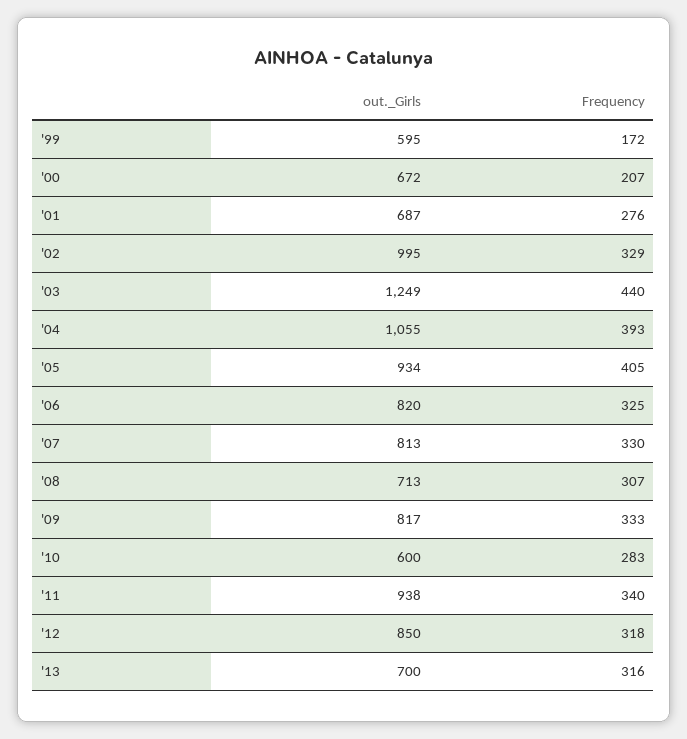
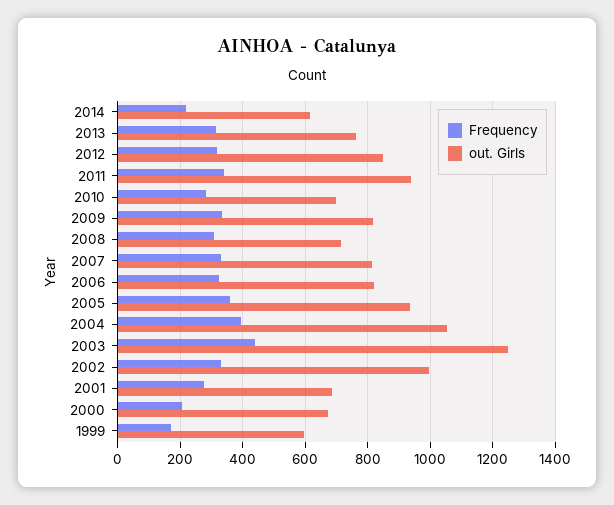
Frequency, '05: 405 -> 360
out._Girls, '10: 600 -> 700
out._Girls, '13: 700 -> 760
Frequency, 2014: none -> 220
out._Girls, 2014: none -> 620

